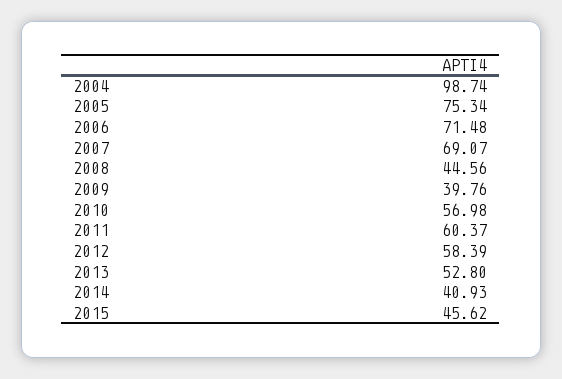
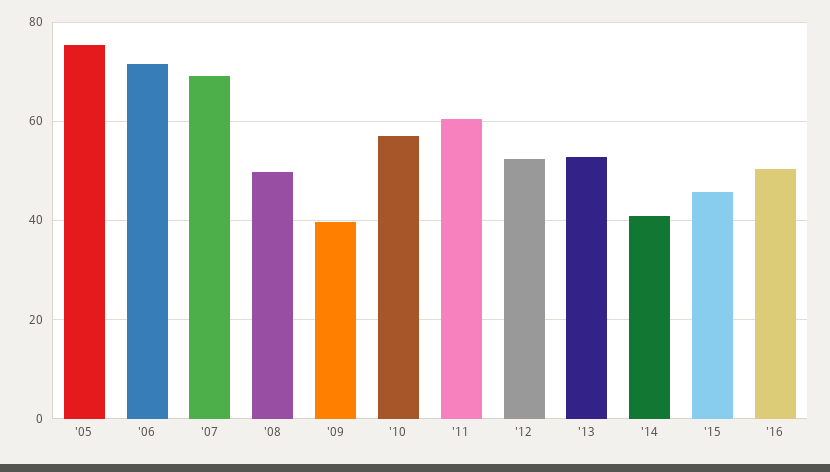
2004: 98.74 -> none
2008: 44.56 -> 50
2012: 58.39 -> 52
'16: none -> 50

